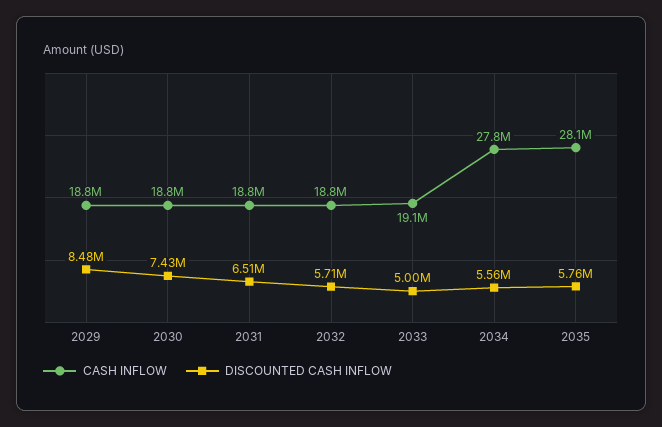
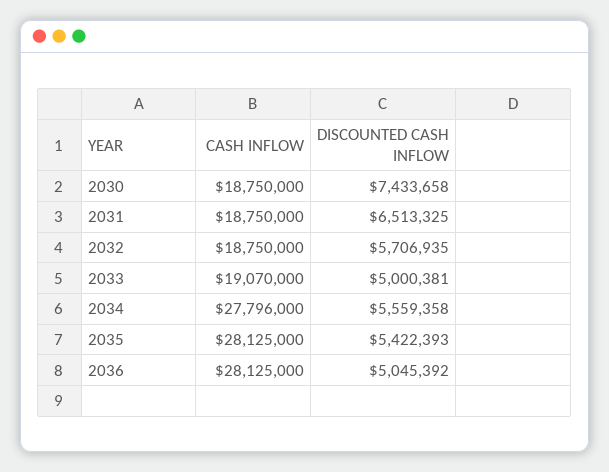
CASH INFLOW, 2029: 18800000 -> none
DISCOUNTED CASH INFLOW, 2029: 8480000 -> none
DISCOUNTED CASH INFLOW, 2035: 5760000 -> 5422393
CASH INFLOW, 2036: none -> 28125000
DISCOUNTED CASH INFLOW, 2036: none -> 5045392

